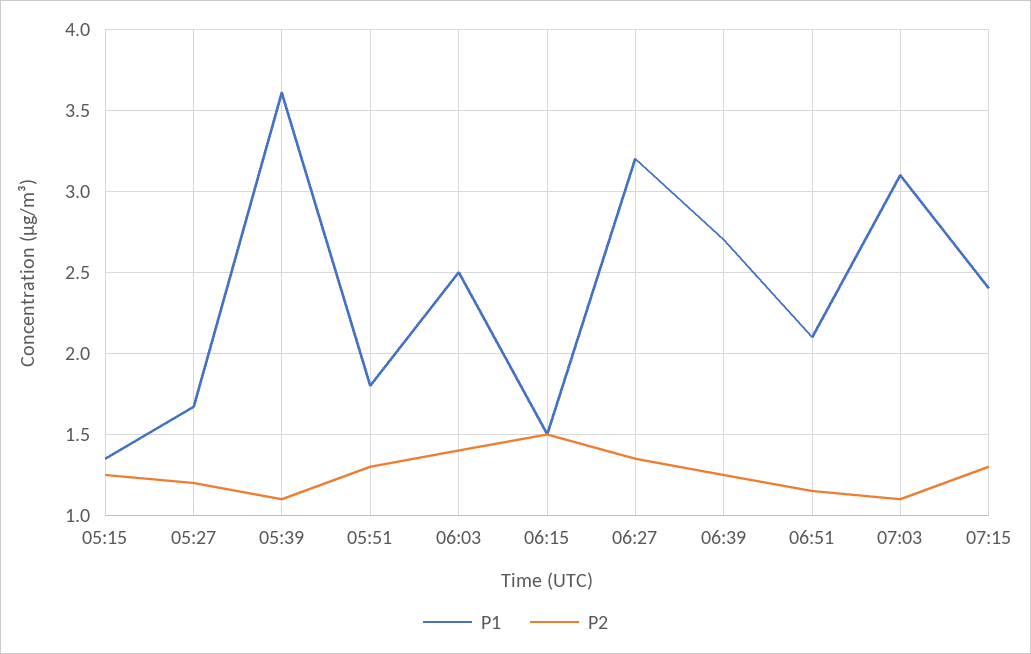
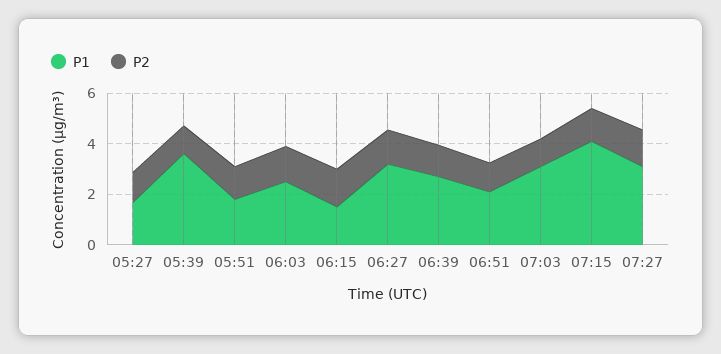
P1, 05:15: 1.35 -> none
P2, 05:15: 1.25 -> none
P1, 07:15: 2.4 -> 4
P1, 07:27: none -> 3
P2, 07:27: none -> 1.5

